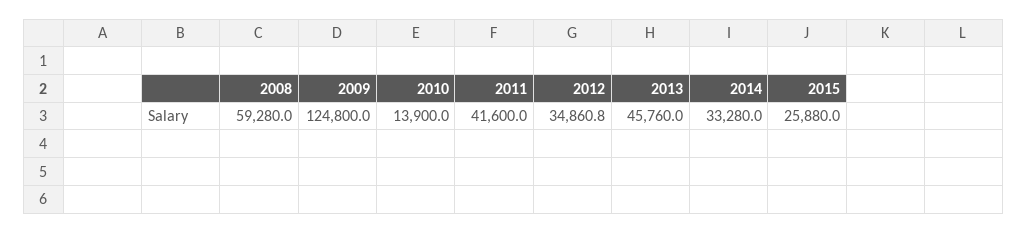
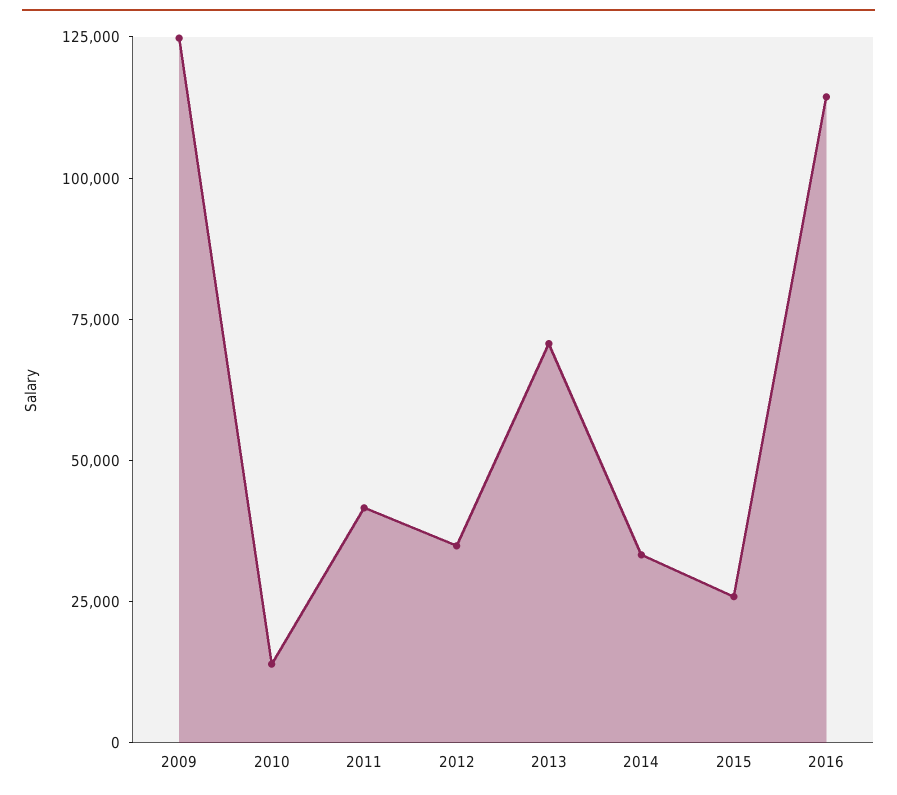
2008: 59280 -> none
2013: 45760 -> 70000
2016: none -> 115000

